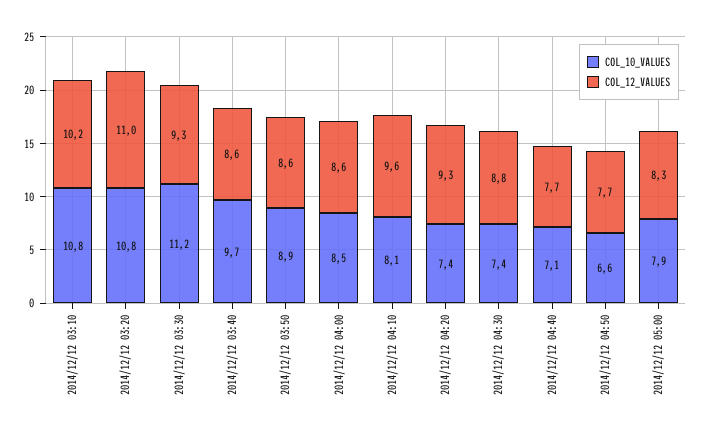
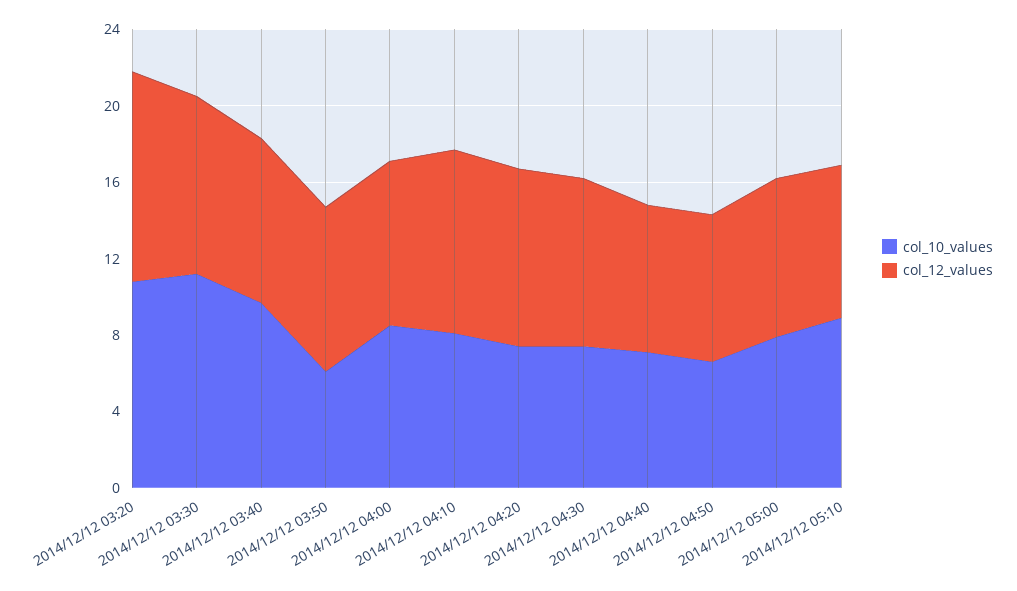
COL_10_VALUES, 2014/12/12 03:10: 10.8 -> none
COL_12_VALUES, 2014/12/12 03:10: 10.2 -> none
COL_10_VALUES, 2014/12/12 03:50: 8.9 -> 6
COL_10_VALUES, 2014/12/12 05:10: none -> 9
COL_12_VALUES, 2014/12/12 05:10: none -> 8

